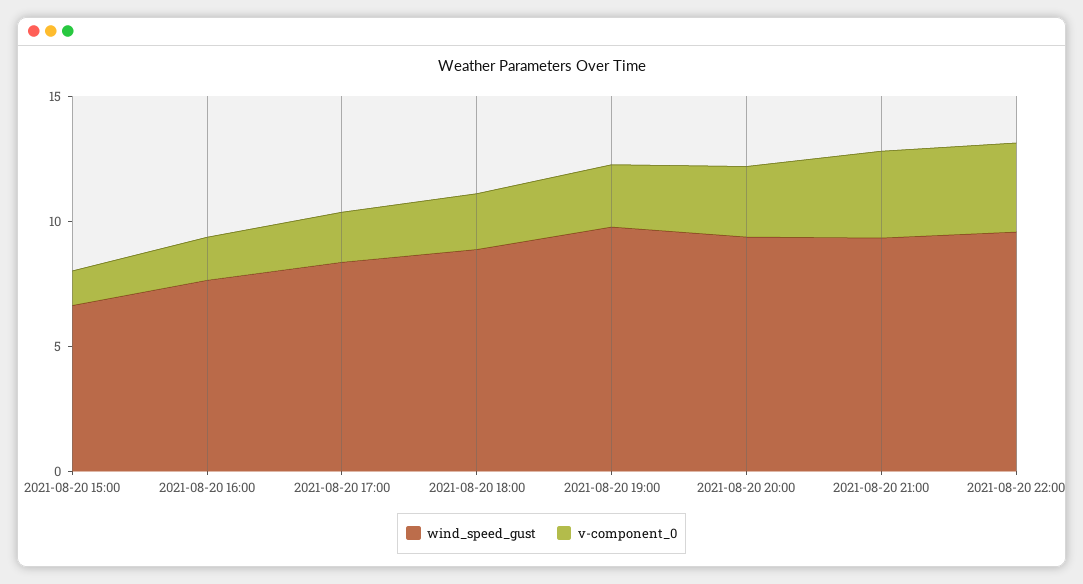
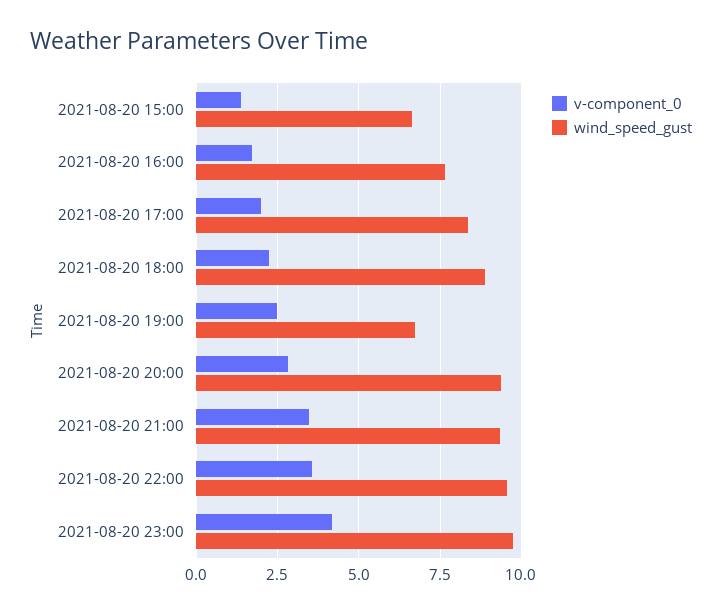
wind_speed_gust, 2021-08-20 19:00: 10 -> 6.75
v-component_0, 2021-08-20 23:00: none -> 4.25
wind_speed_gust, 2021-08-20 23:00: none -> 9.75

